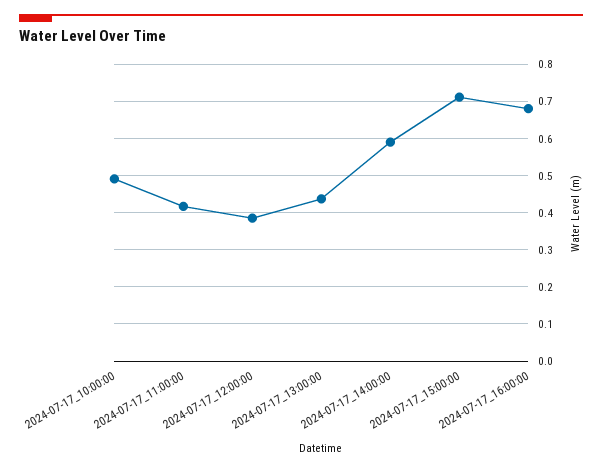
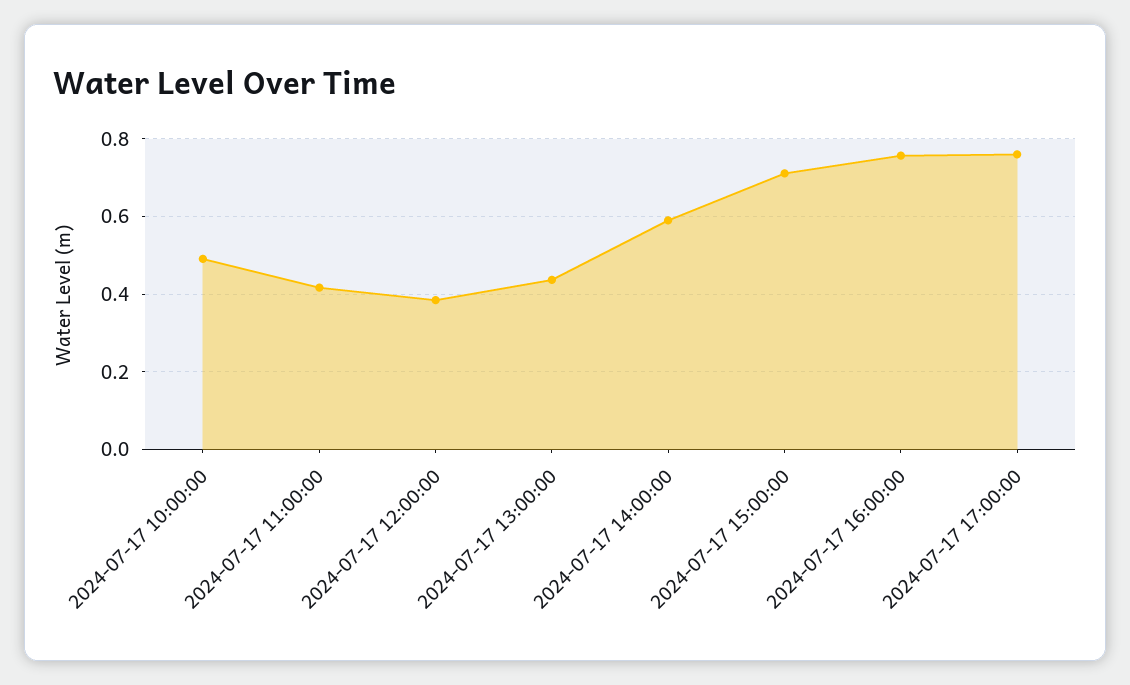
2024-07-17_16:00:00: 0.68 -> 0.76
2024-07-17 17:00:00: none -> 0.76

